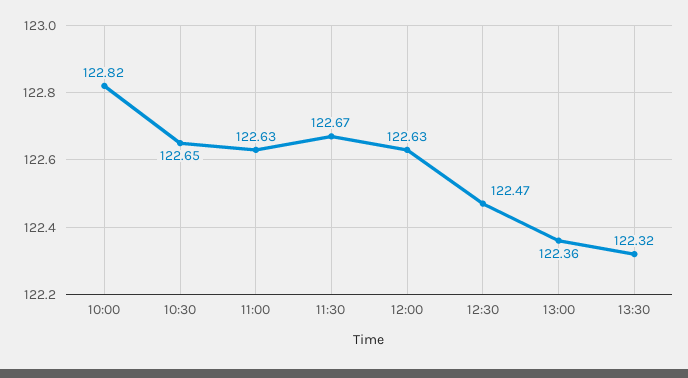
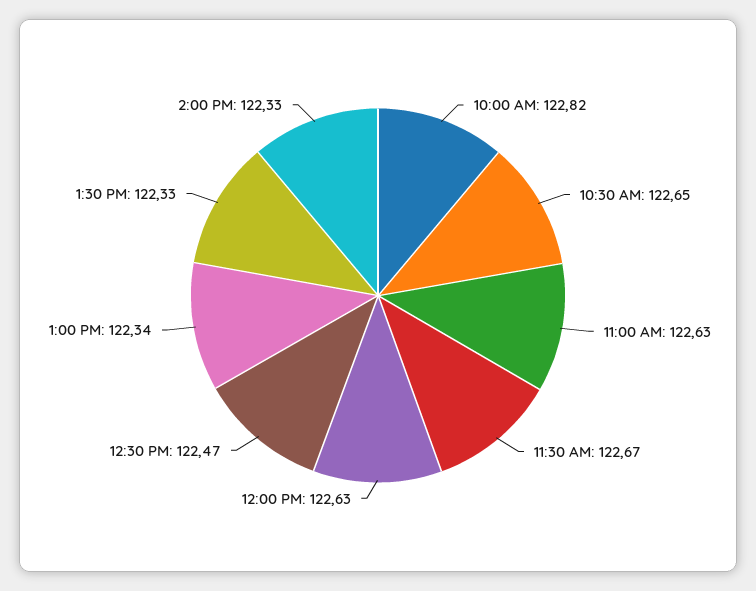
13:00: 122.36 -> 122.34
13:30: 122.32 -> 122.33
2:00 PM: none -> 122.33

